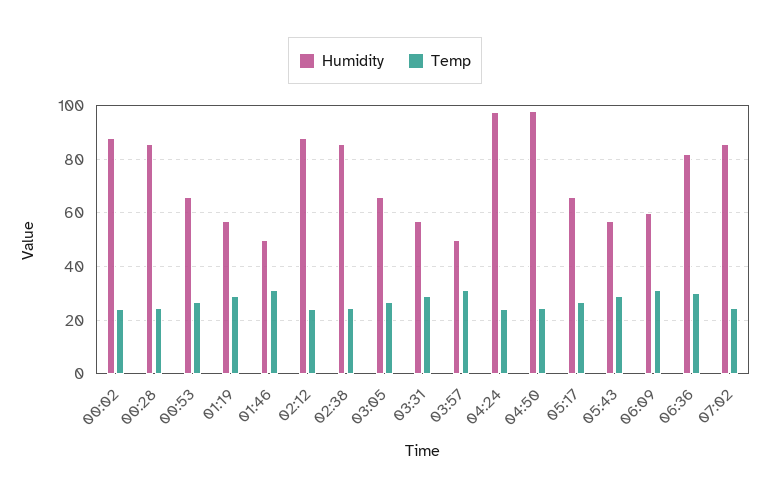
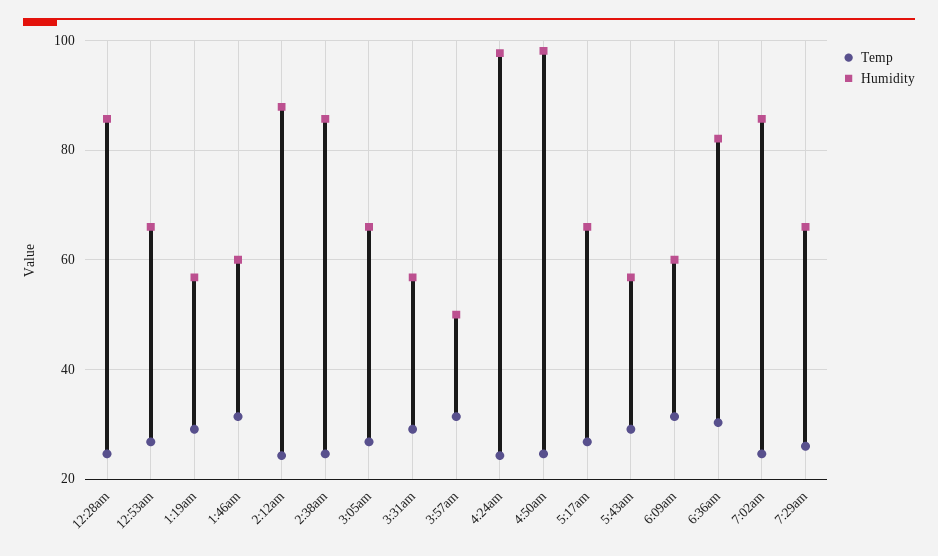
Humidity, 00:02: 87.5 -> none
Temp, 00:02: 25 -> none
Humidity, 01:46: 50 -> 60
Temp, 7:29am: none -> 26
Humidity, 7:29am: none -> 66

